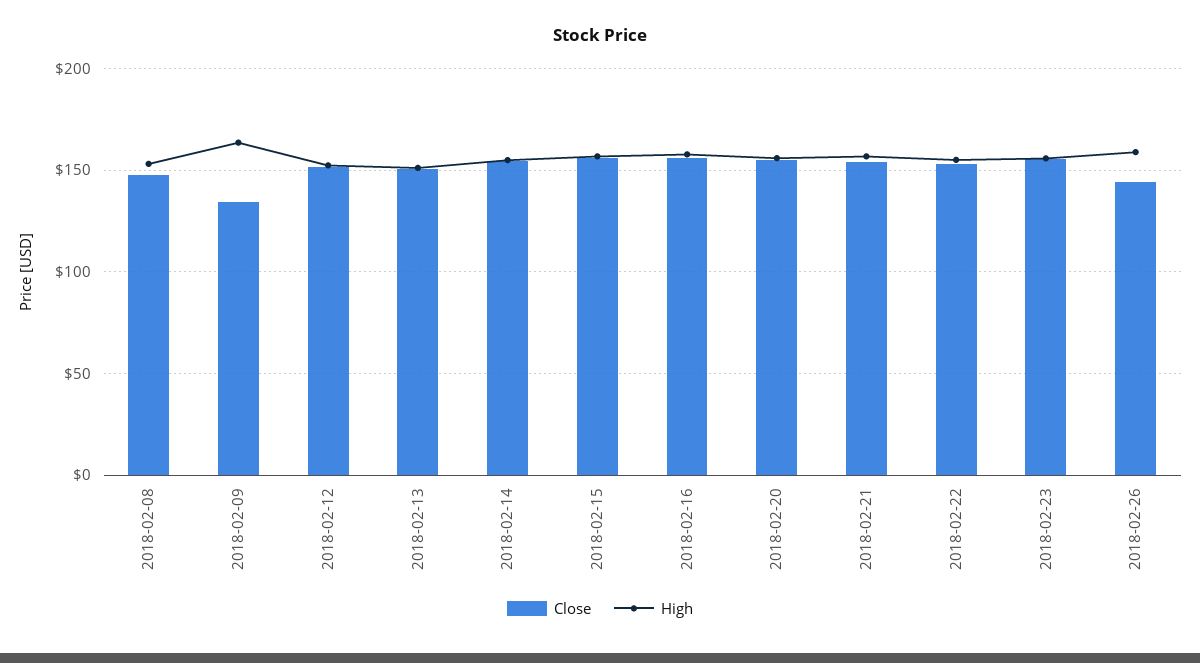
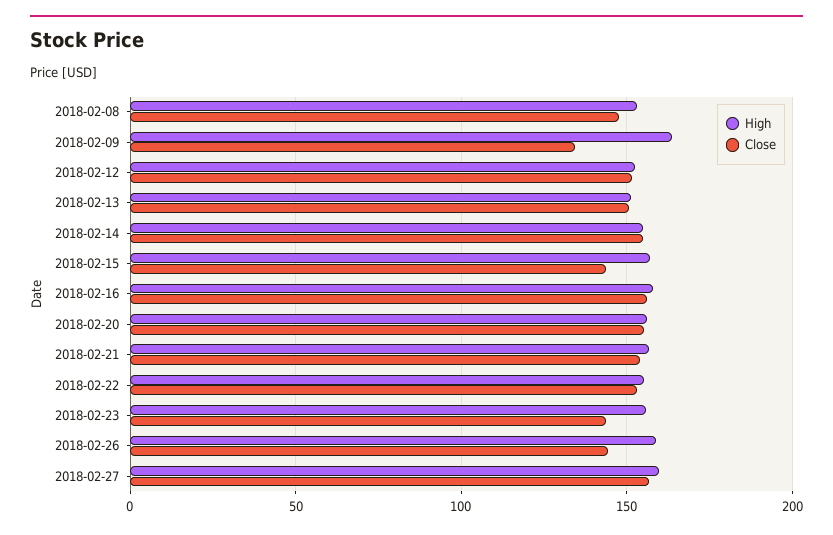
Close, 2018-02-15: 155 -> 145
Close, 2018-02-23: 155 -> 145
High, 2018-02-27: none -> 160
Close, 2018-02-27: none -> 155

